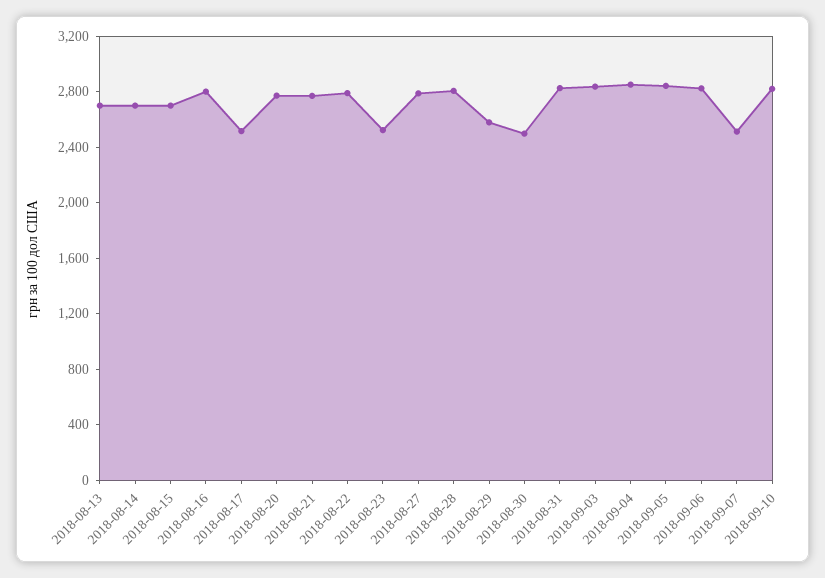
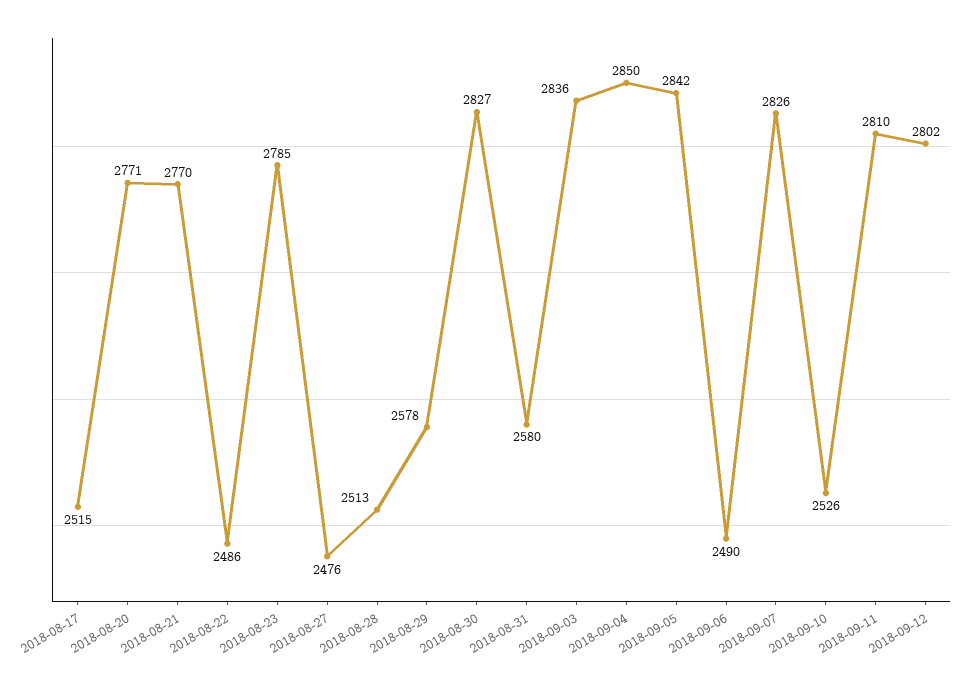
2018-08-13: 2700 -> none
2018-08-14: 2700 -> none
2018-08-15: 2700 -> none
2018-08-16: 2800 -> none
2018-08-22: 2800 -> 2486
2018-08-23: 2500 -> 2785
2018-08-27: 2800 -> 2476
2018-08-28: 2800 -> 2513
2018-08-30: 2500 -> 2827
2018-08-31: 2800 -> 2580
2018-09-06: 2800 -> 2490
2018-09-07: 2500 -> 2826
2018-09-10: 2800 -> 2526
2018-09-11: none -> 2810
2018-09-12: none -> 2802

